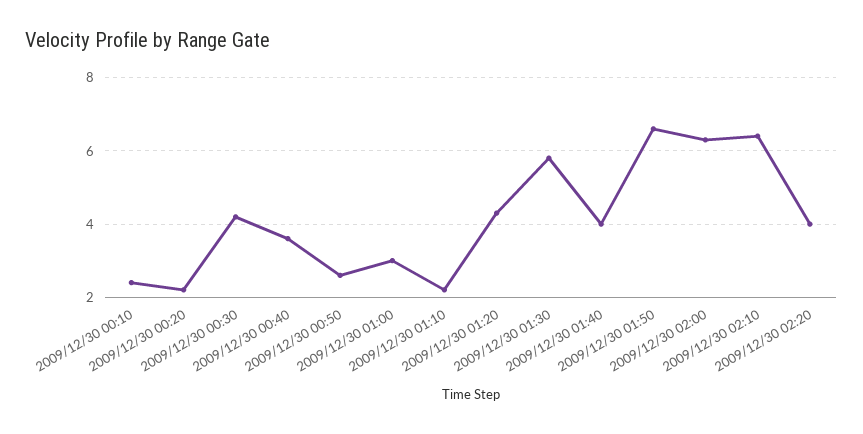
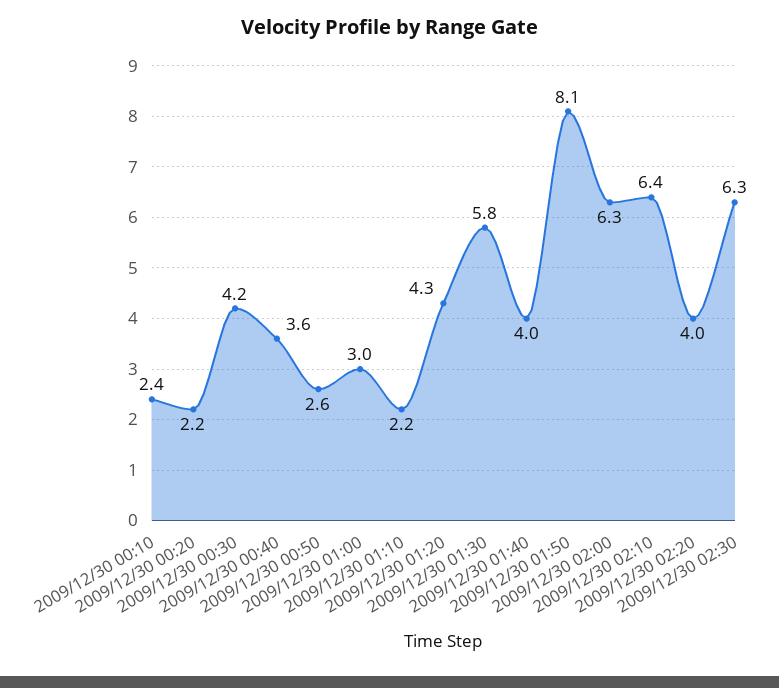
2009/12/30 01:50: 6.5 -> 8.1
2009/12/30 02:30: none -> 6.3

